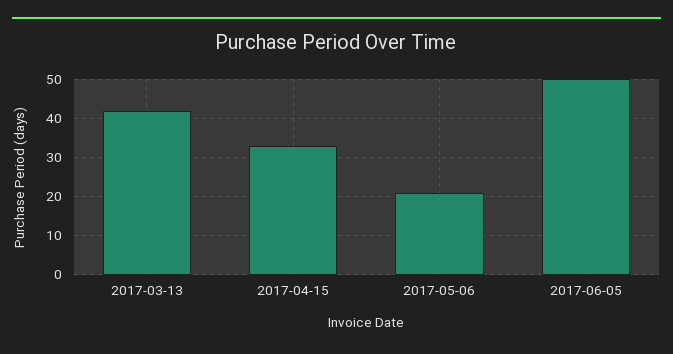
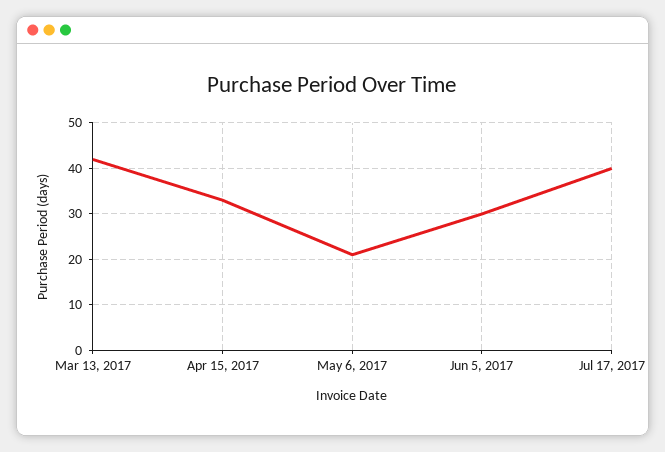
2017-06-05: 50 -> 30
Jul 17, 2017: none -> 40

